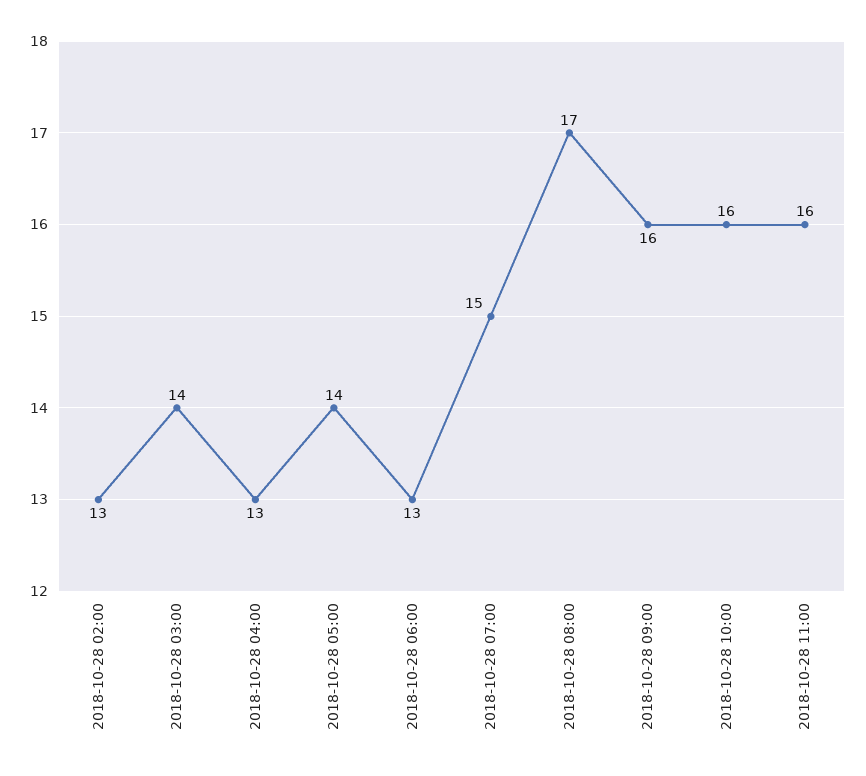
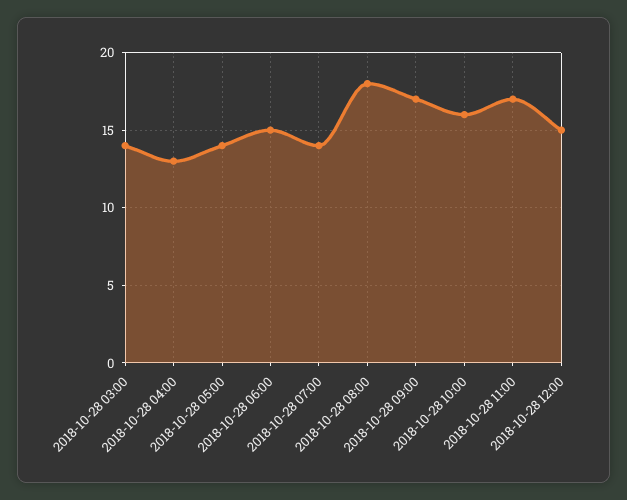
2018-10-28 02:00: 13 -> none
2018-10-28 06:00: 13 -> 15
2018-10-28 07:00: 15 -> 14
2018-10-28 08:00: 17 -> 18
2018-10-28 09:00: 16 -> 17
2018-10-28 11:00: 16 -> 17
2018-10-28 12:00: none -> 15

